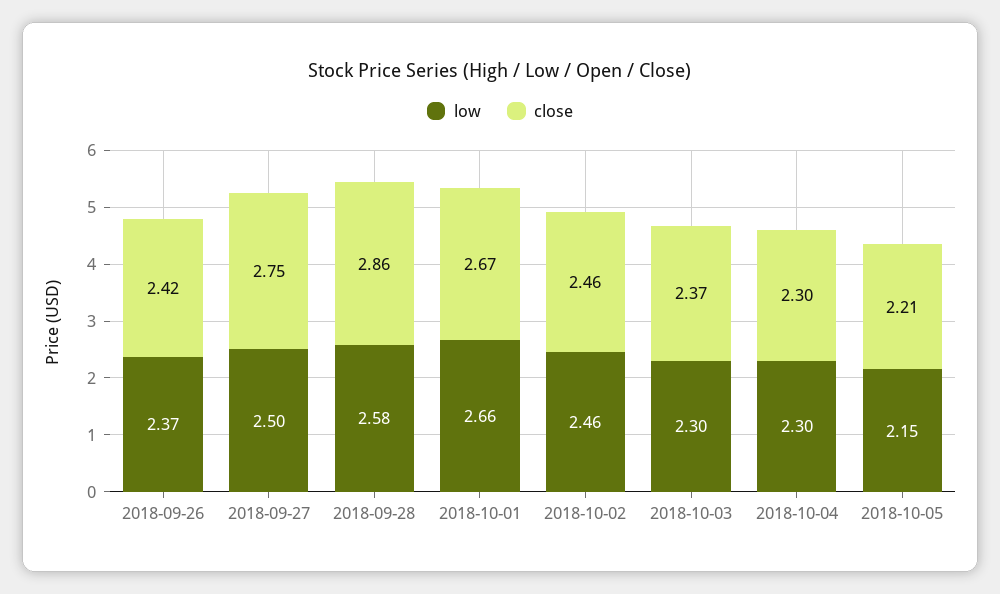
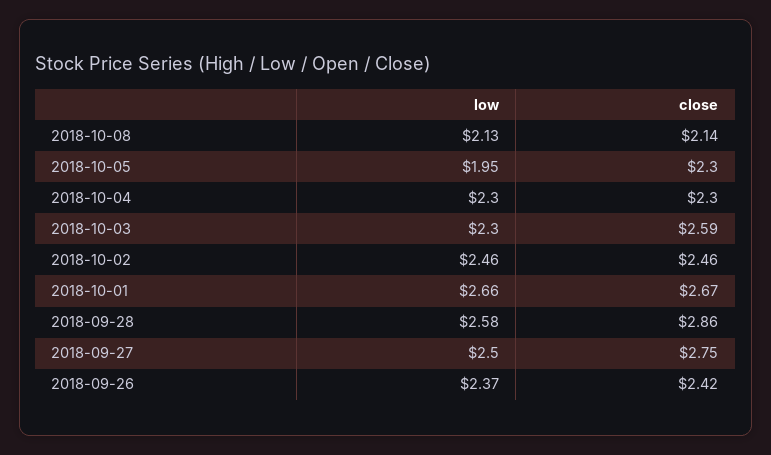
close, 2018-10-03: 2.37 -> 2.59
low, 2018-10-05: 2.15 -> 1.95
close, 2018-10-05: 2.21 -> 2.3
low, 2018-10-08: none -> 2.13
close, 2018-10-08: none -> 2.14

